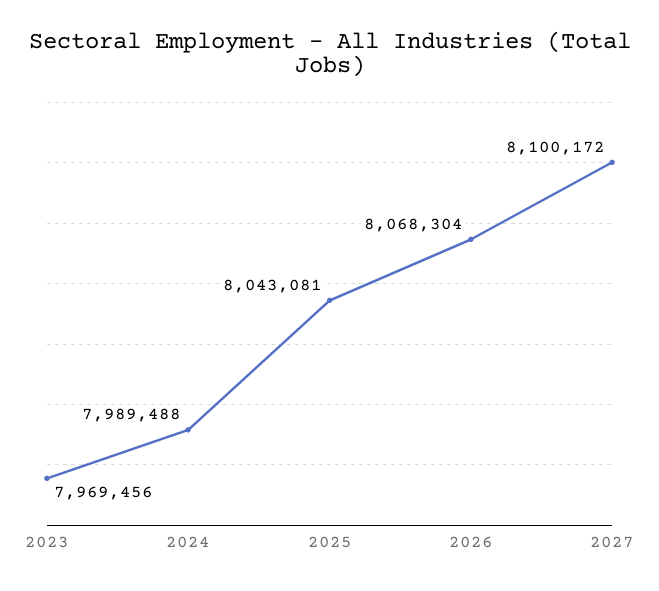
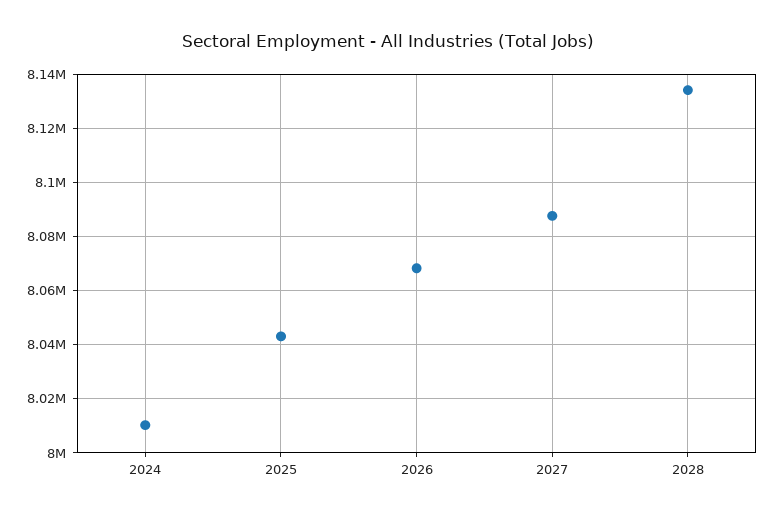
2023: 7969456 -> none
2024: 7989488 -> 8010000
2027: 8100172 -> 8087500
2028: none -> 8135000

